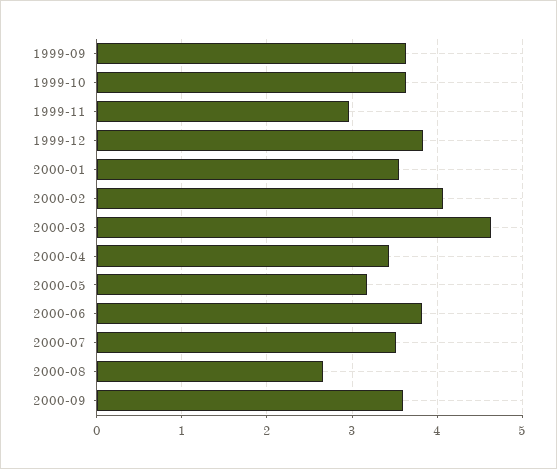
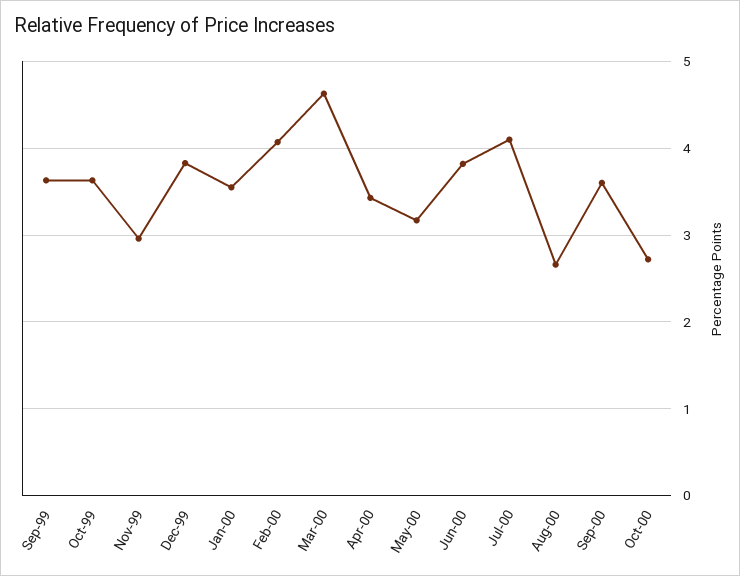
2000-07: 3.5 -> 4.1
Oct-00: none -> 2.7

